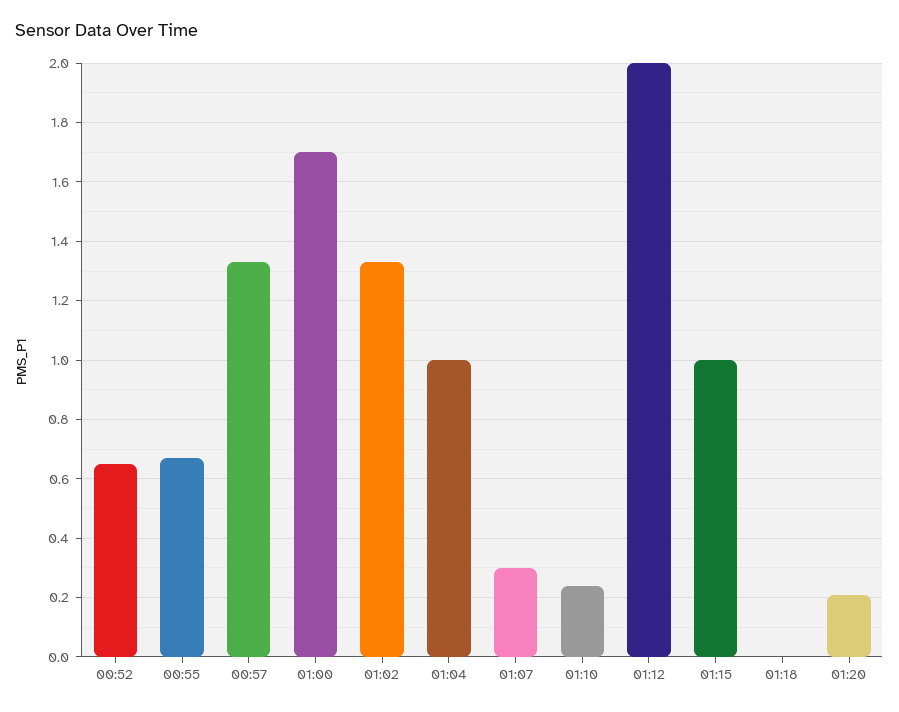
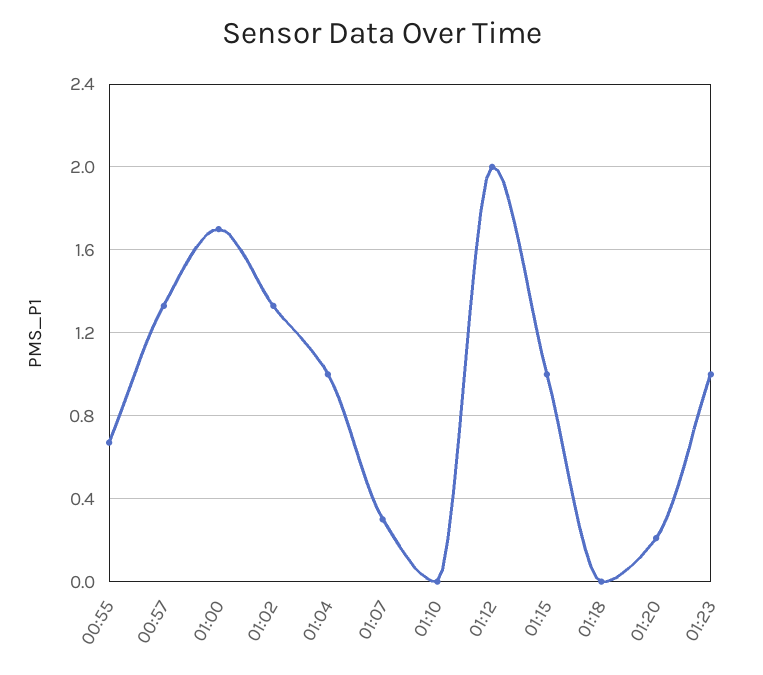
00:52: 0.65 -> none
01:10: 0.25 -> 0
01:23: none -> 1

